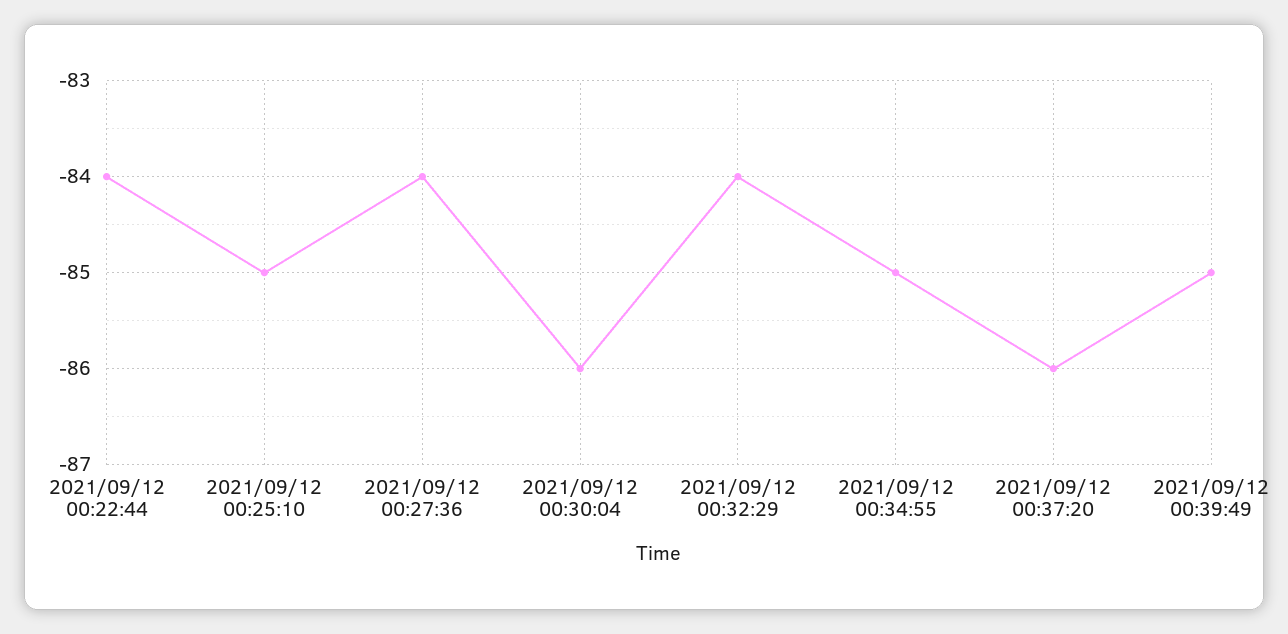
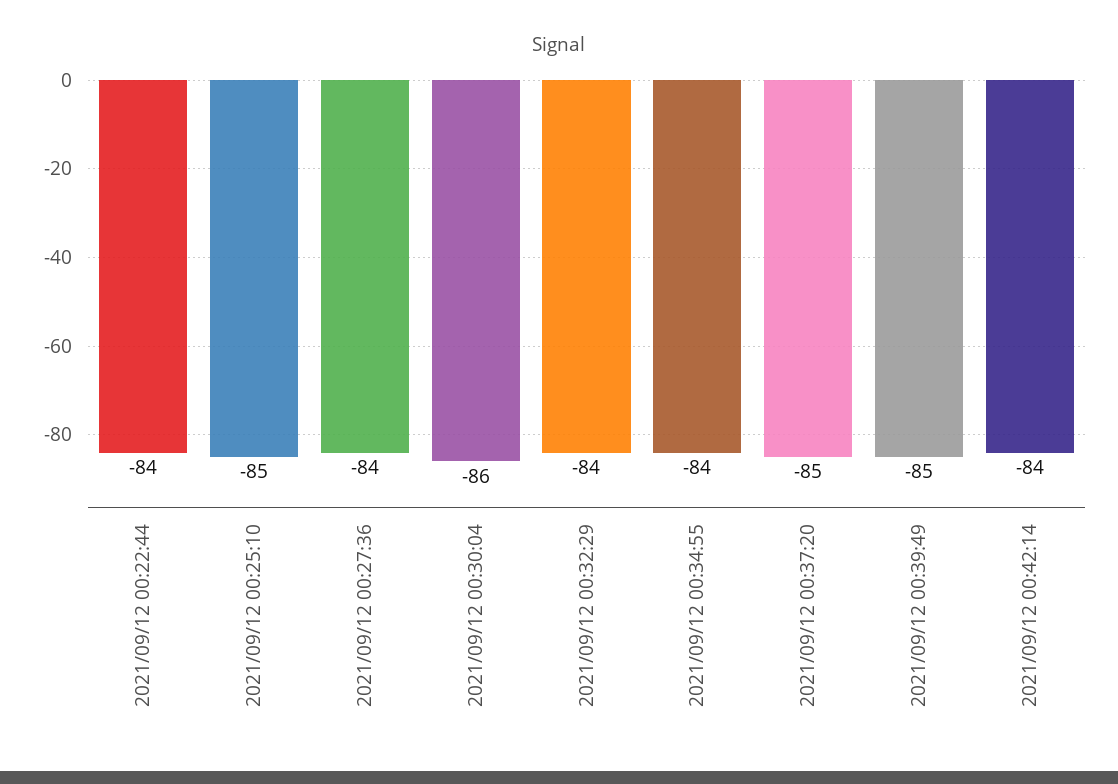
2021/09/12 00:34:55: -85 -> -84
2021/09/12 00:37:20: -86 -> -85
2021/09/12 00:42:14: none -> -84

